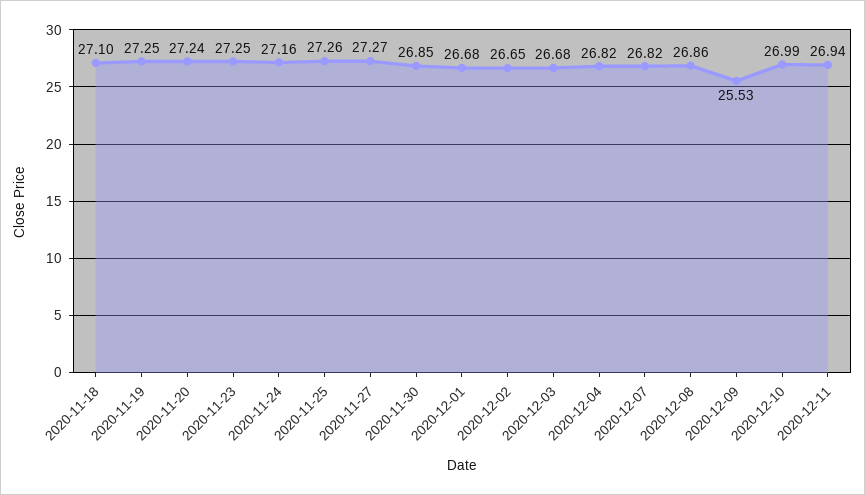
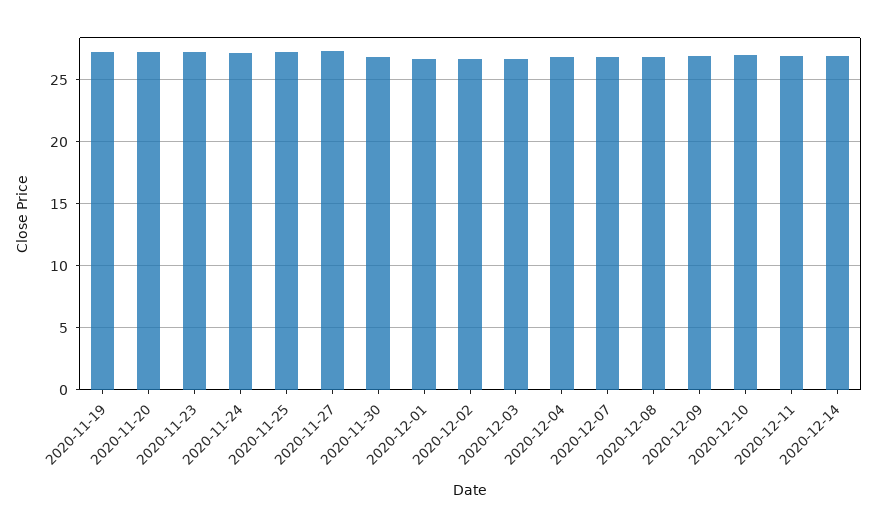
2020-11-18: 27.1 -> none
2020-12-09: 25.53 -> 27
2020-12-14: none -> 27

